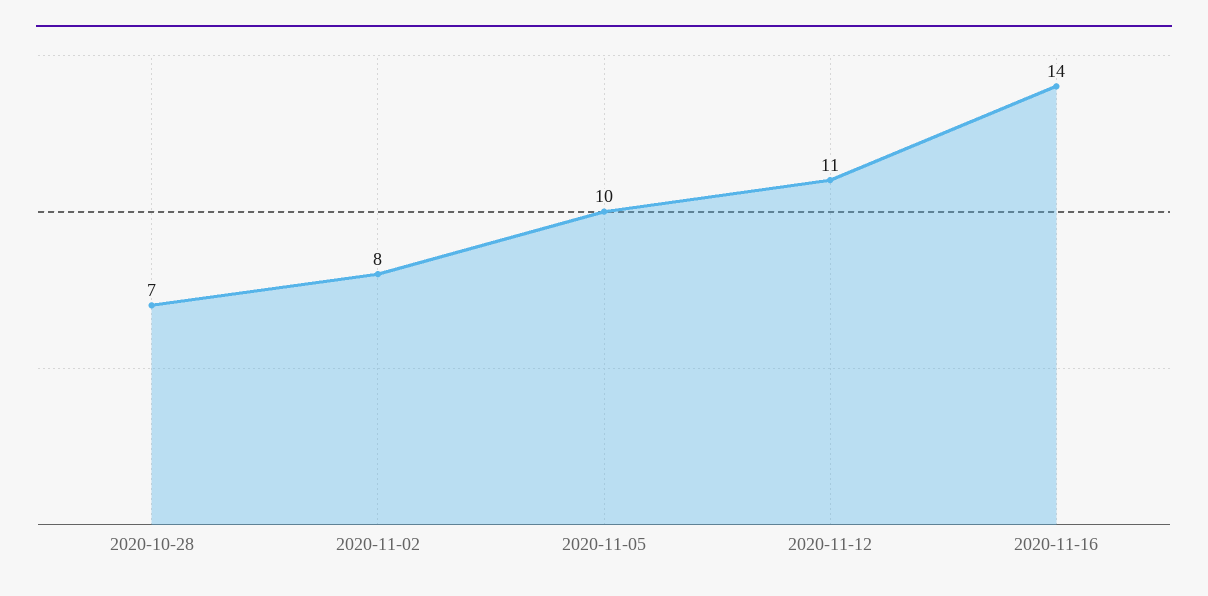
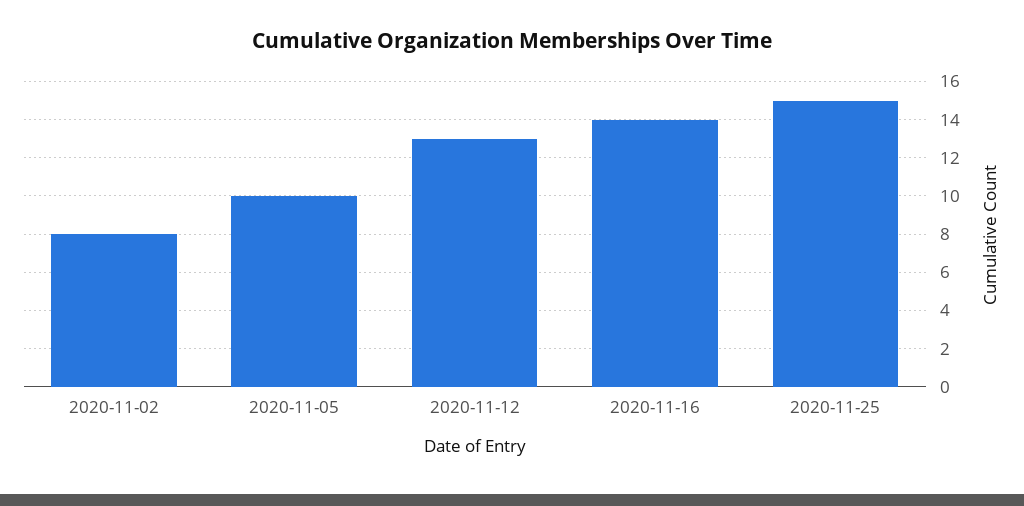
2020-10-28: 7 -> none
2020-11-12: 11 -> 13
2020-11-25: none -> 15

